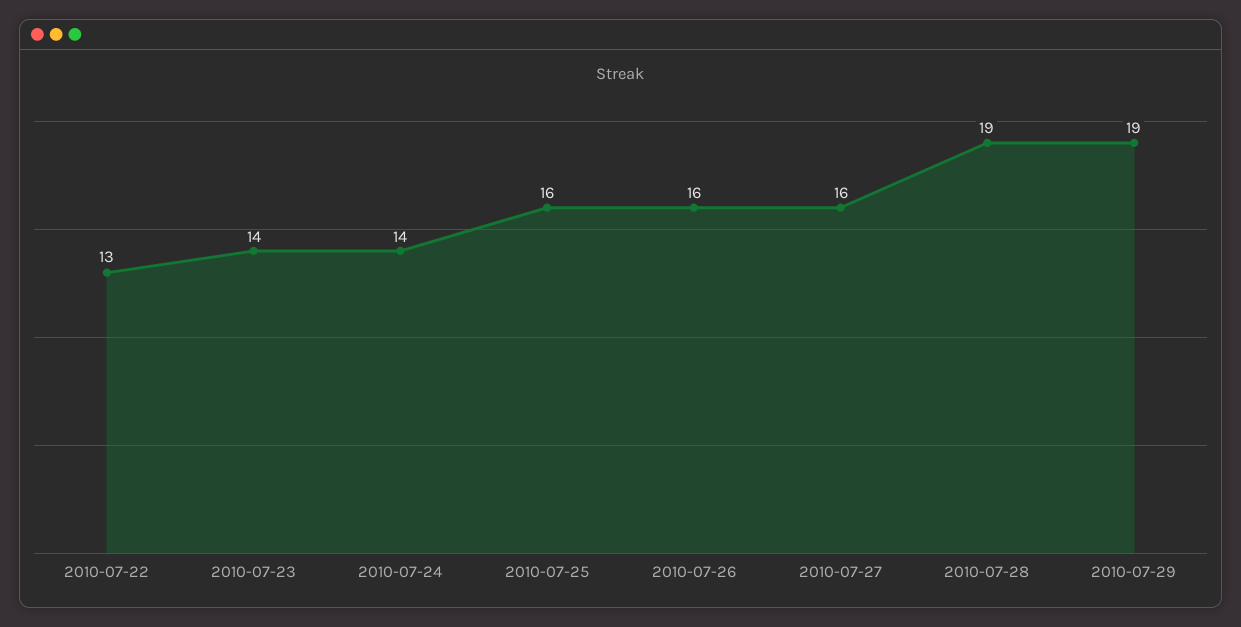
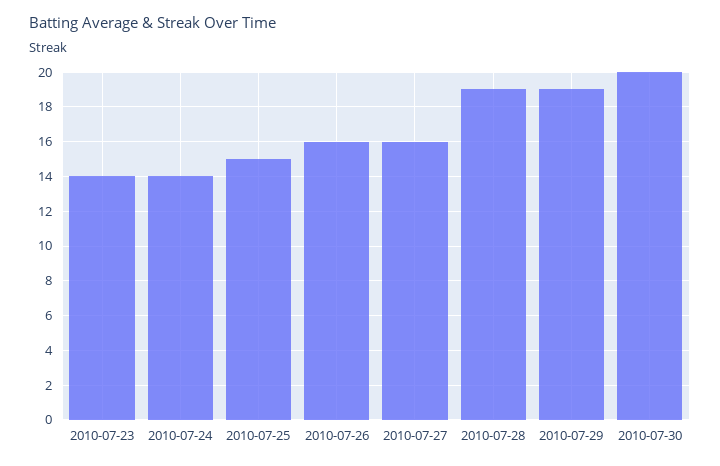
2010-07-22: 13 -> none
2010-07-25: 16 -> 15
2010-07-30: none -> 20

